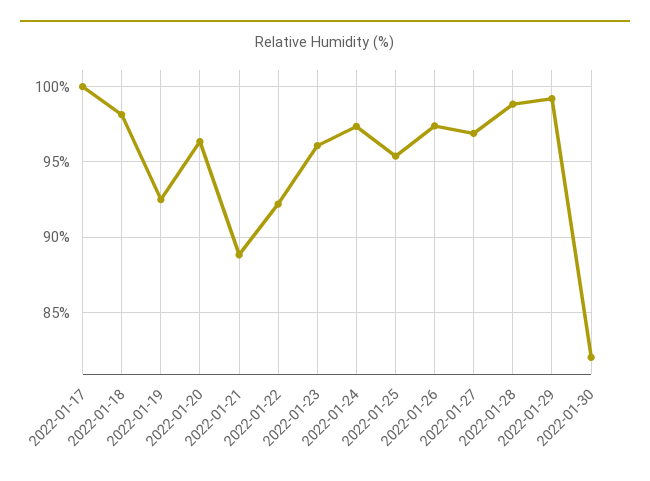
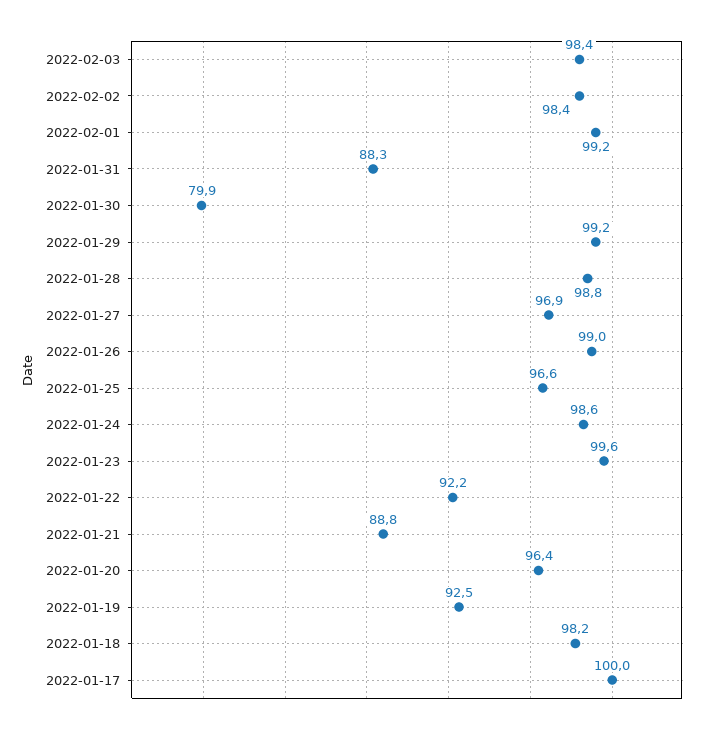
2022-01-23: 96 -> 99.6
2022-01-24: 97.5 -> 98.6
2022-01-25: 95.5 -> 96.6
2022-01-26: 97.5 -> 99
2022-01-30: 82 -> 79.9
2022-02-03: none -> 98.4
2022-02-02: none -> 98.4
2022-02-01: none -> 99.2
2022-01-31: none -> 88.3

